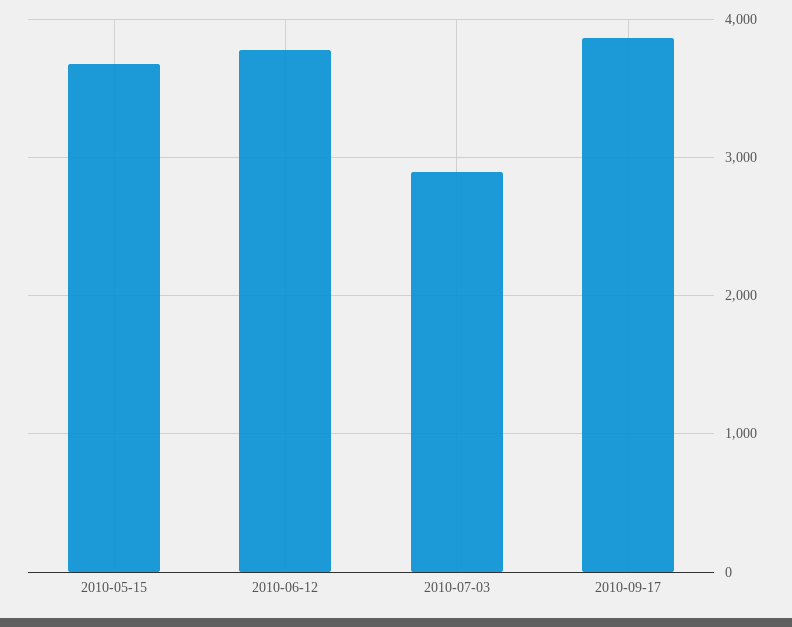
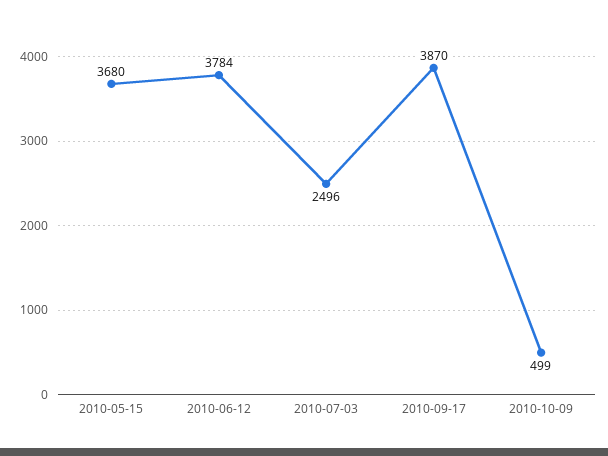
2010-07-03: 2900 -> 2496
2010-10-09: none -> 499

